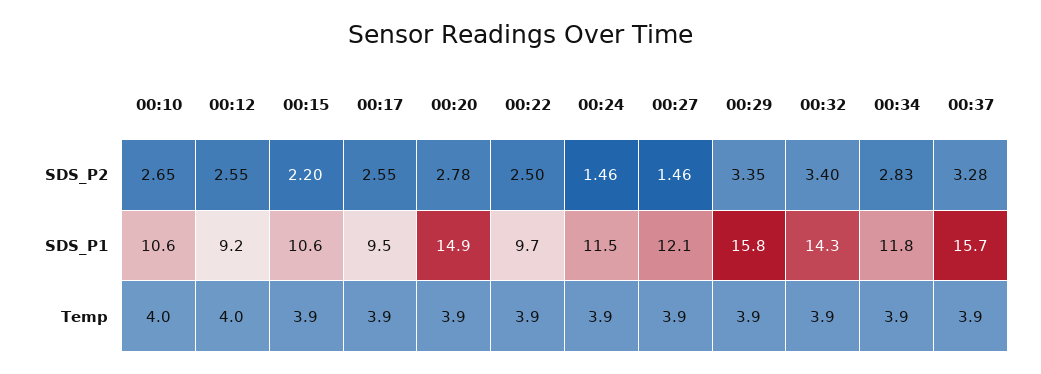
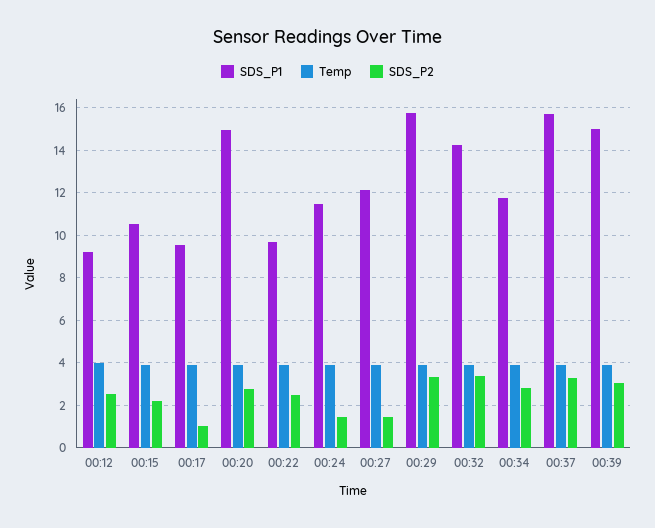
SDS_P2, 00:10: 2.65 -> none
SDS_P2, 00:17: 2.55 -> 1
SDS_P1, 00:10: 10.6 -> none
Temp, 00:10: 4 -> none
SDS_P1, 00:39: none -> 15
Temp, 00:39: none -> 4
SDS_P2, 00:39: none -> 3

